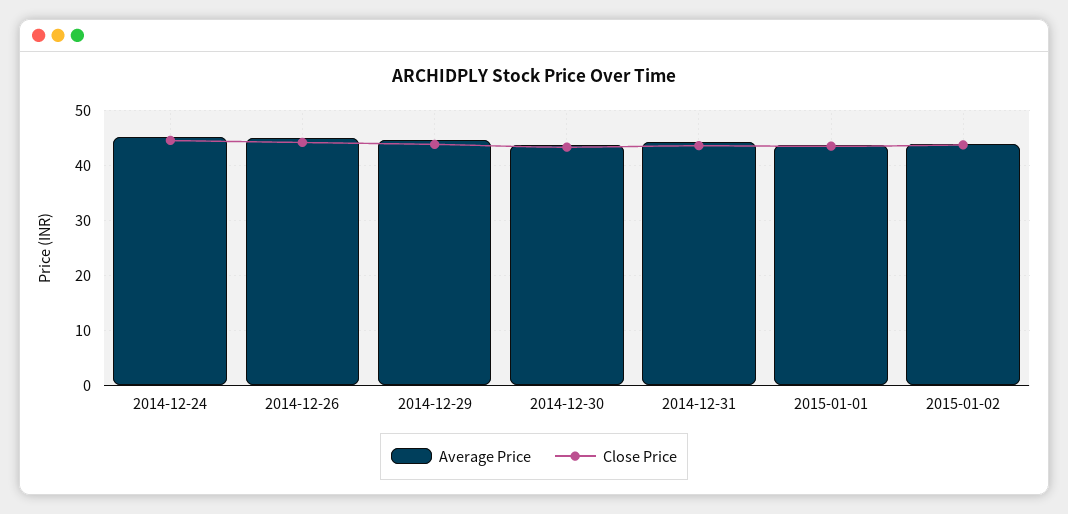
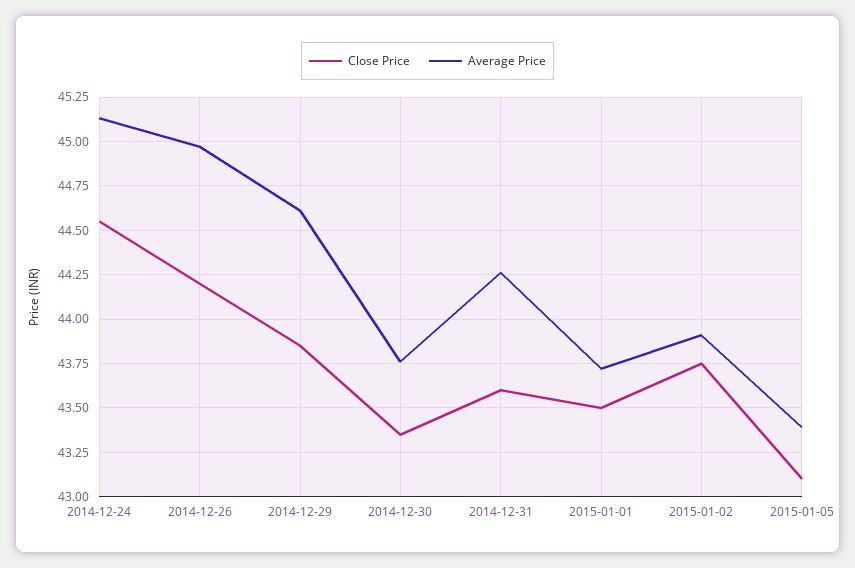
Close Price, 2015-01-05: none -> 43.1
Average Price, 2015-01-05: none -> 43.4

